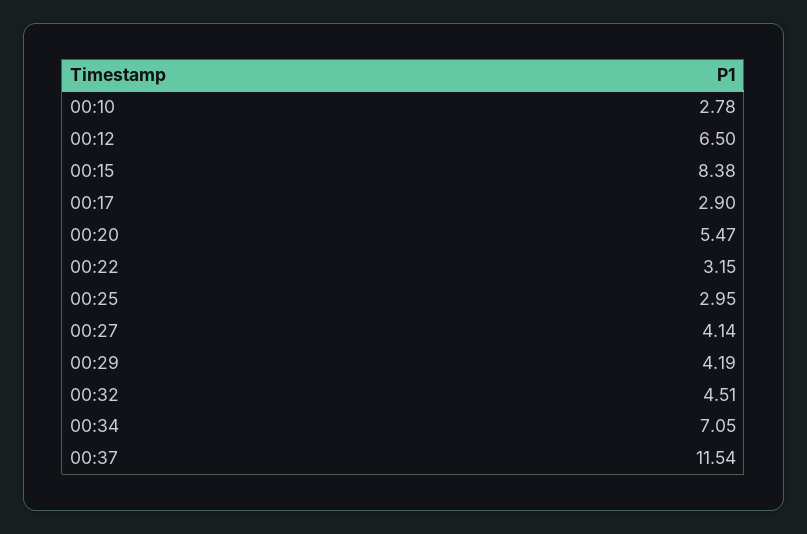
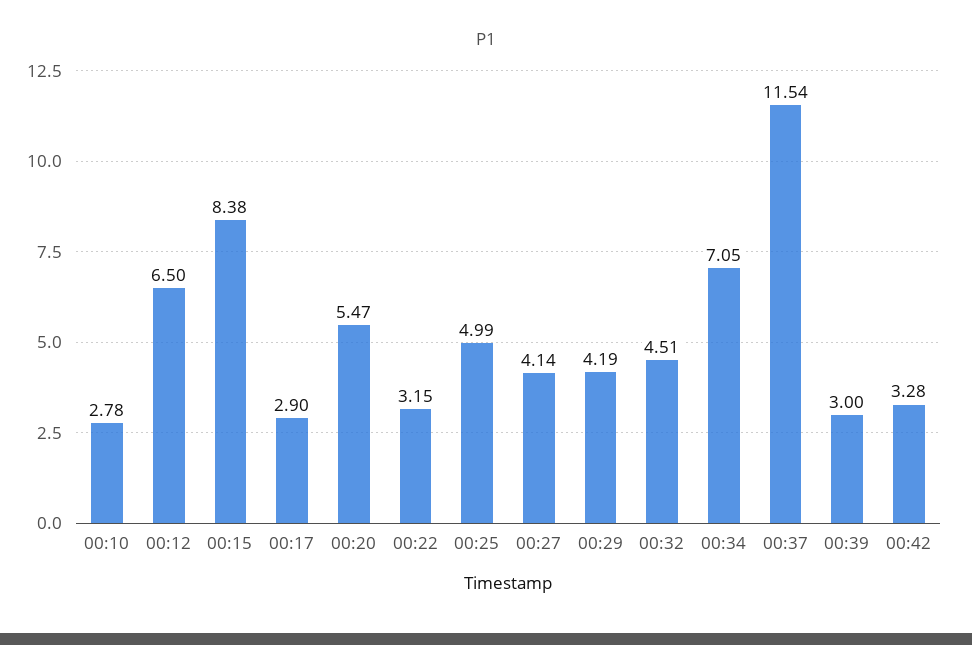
00:25: 2.95 -> 4.99
00:39: none -> 3
00:42: none -> 3.28

